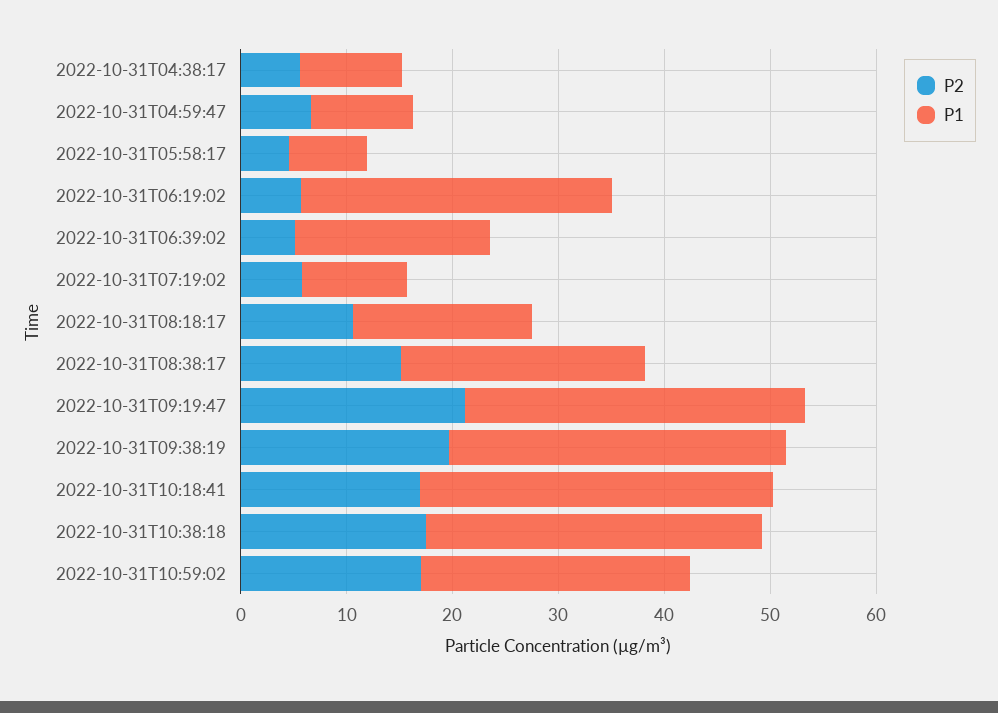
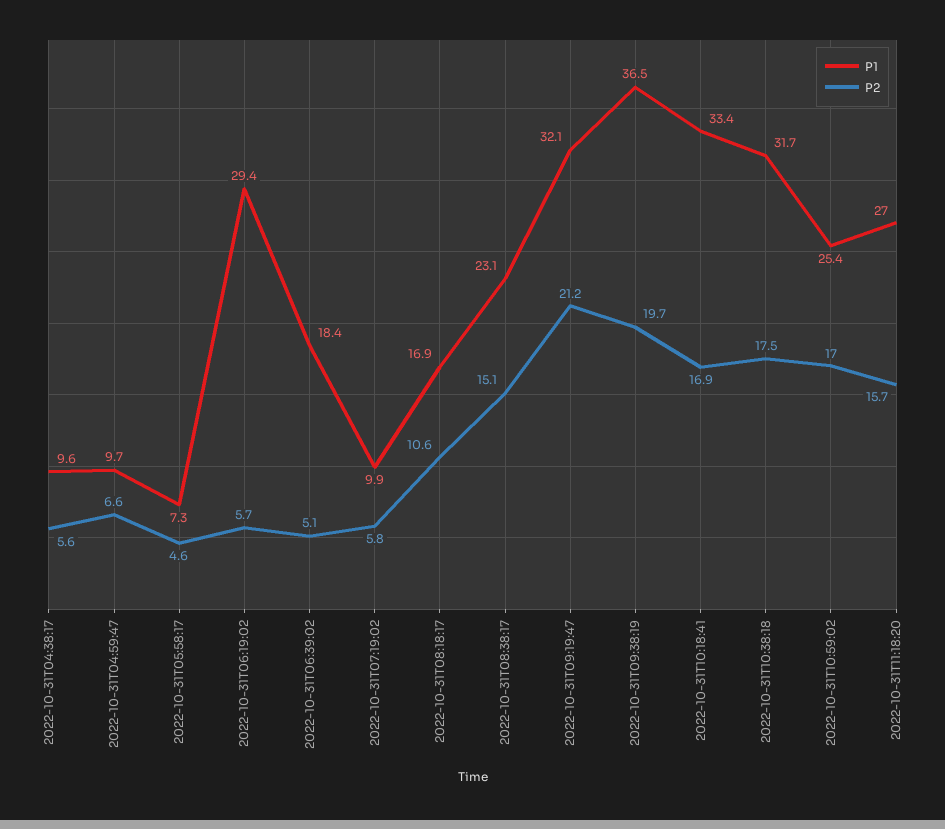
P1, 2022-10-31T09:38:19: 32 -> 36.5
P1, 2022-10-31T11:18:20: none -> 27
P2, 2022-10-31T11:18:20: none -> 15.7

